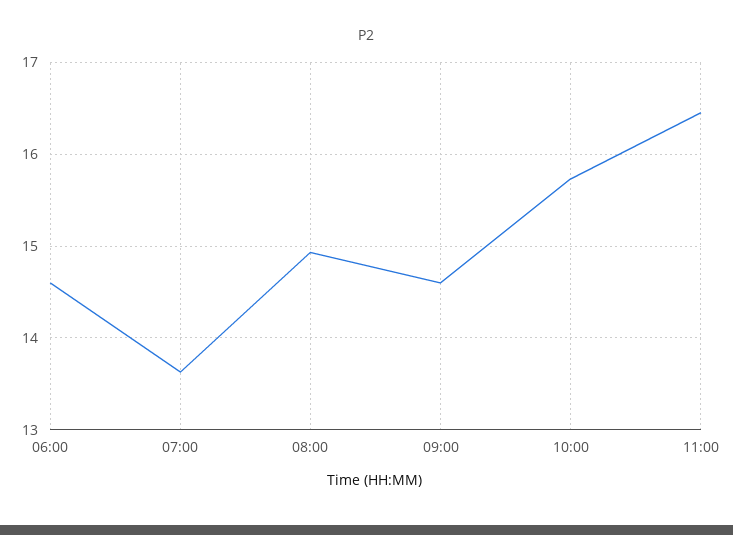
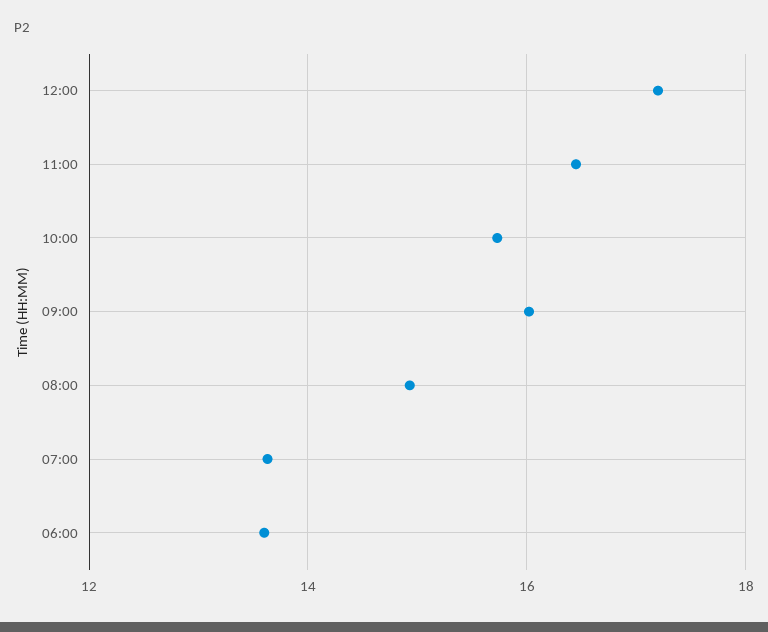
06:00: 14.6 -> 13.6
09:00: 14.6 -> 16
12:00: none -> 17.2

